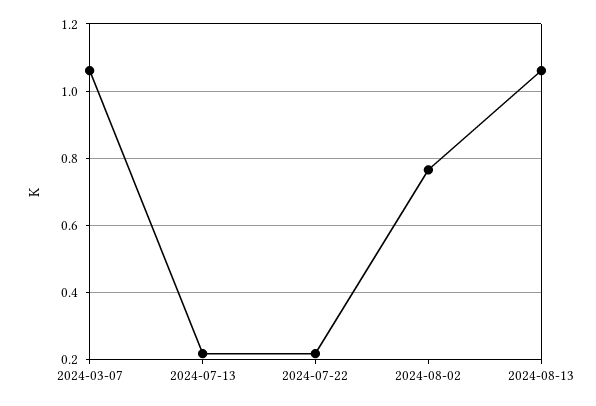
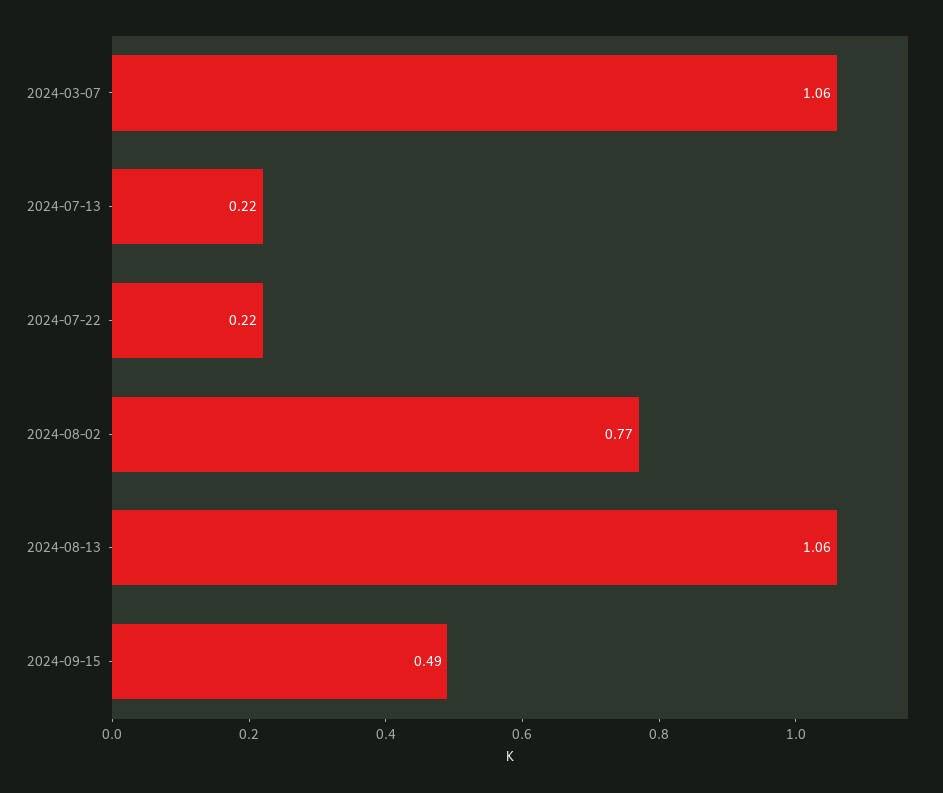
2024-09-15: none -> 0.49

